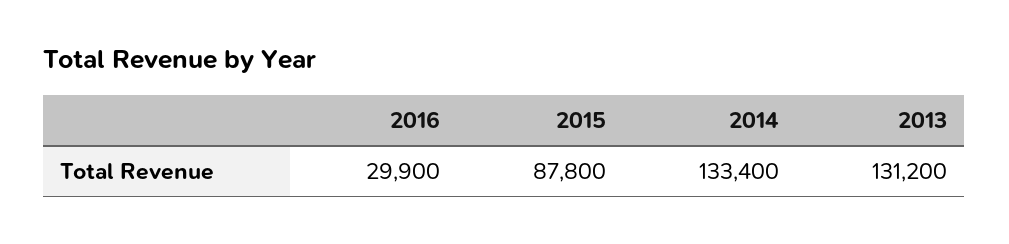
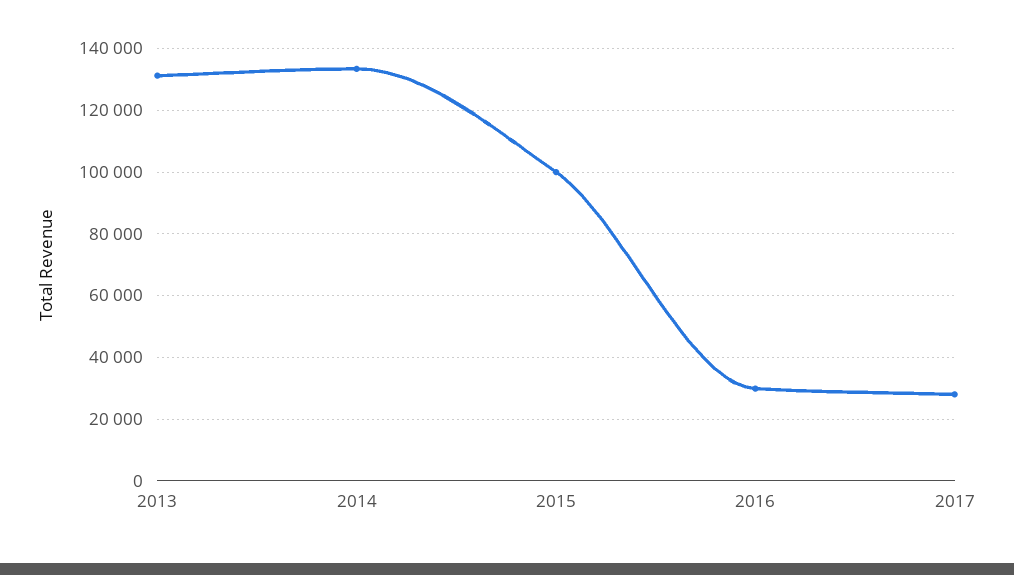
2015: 87800 -> 100000
2017: none -> 28000

